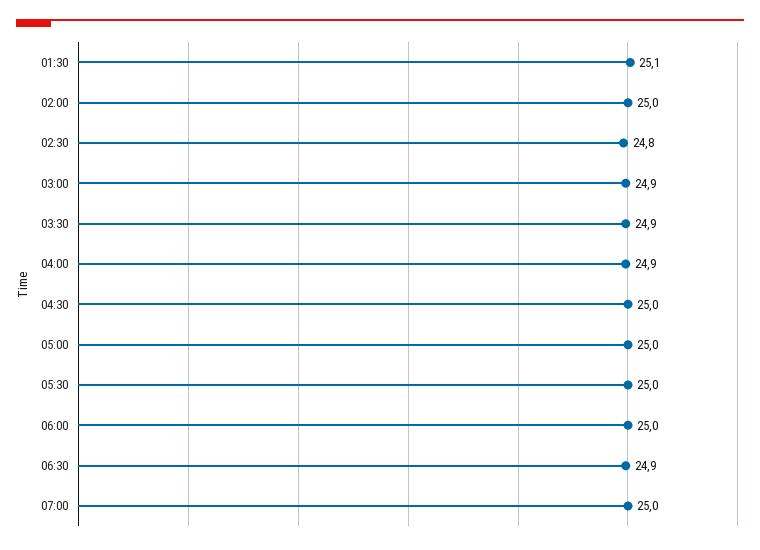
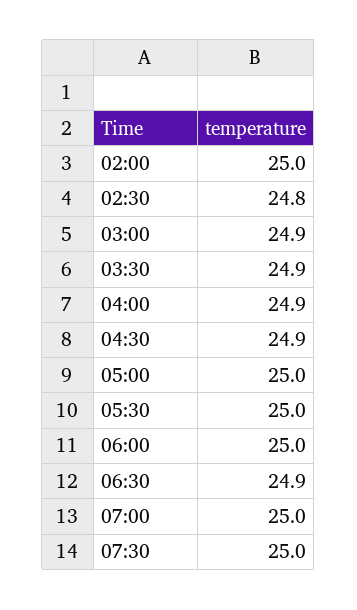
01:30: 25.1 -> none
04:30: 25 -> 24.9
07:30: none -> 25

